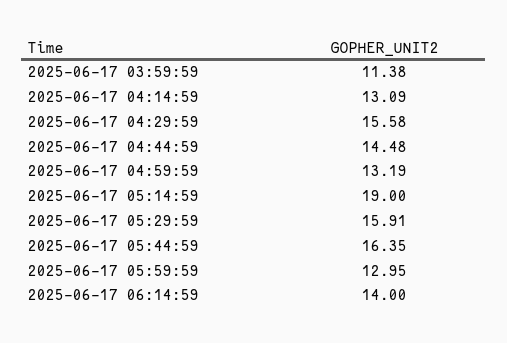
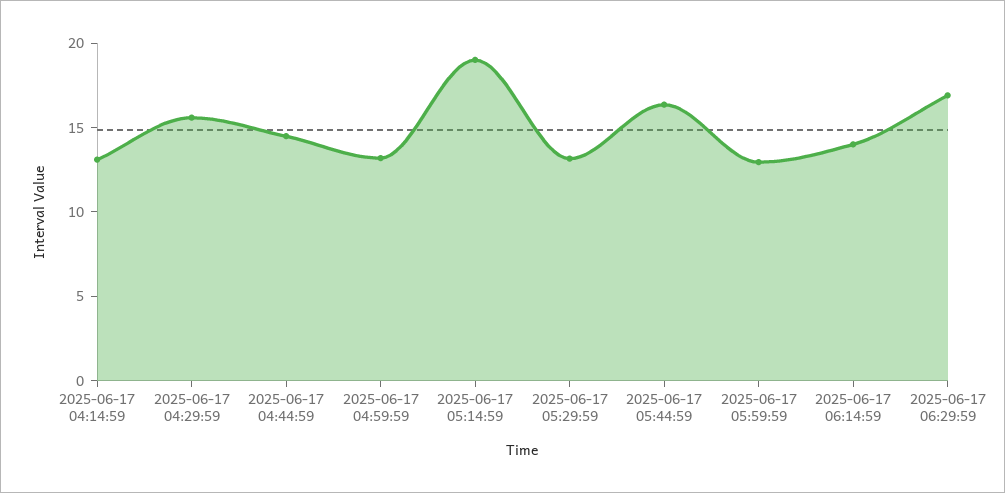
2025-06-17 03:59:59: 11.38 -> none
2025-06-17 05:29:59: 15.91 -> 13
2025-06-17 06:29:59: none -> 17

